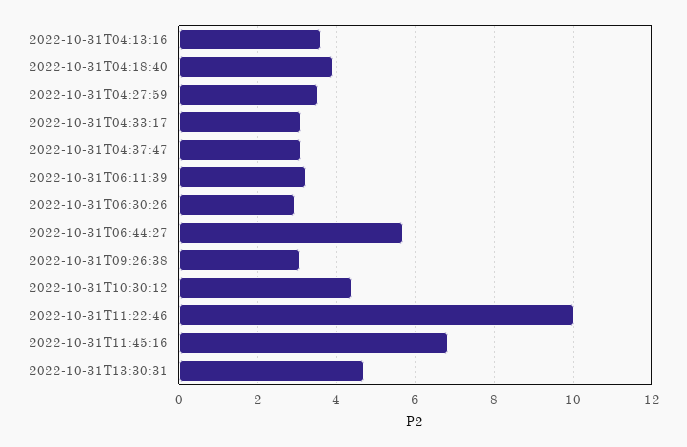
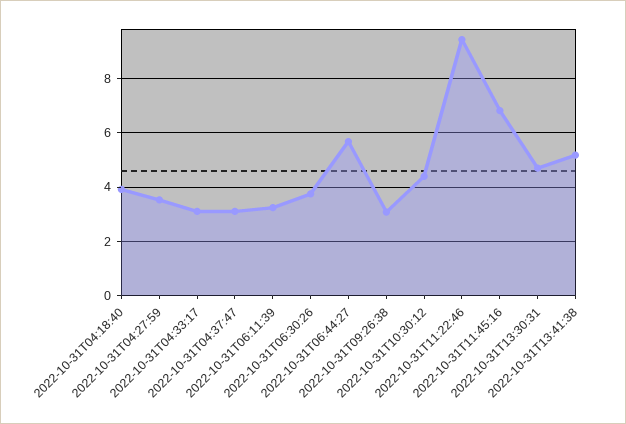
2022-10-31T04:13:16: 3.6 -> none
2022-10-31T06:30:26: 3 -> 3.75
2022-10-31T11:22:46: 10 -> 9.5
2022-10-31T13:41:38: none -> 5.25

